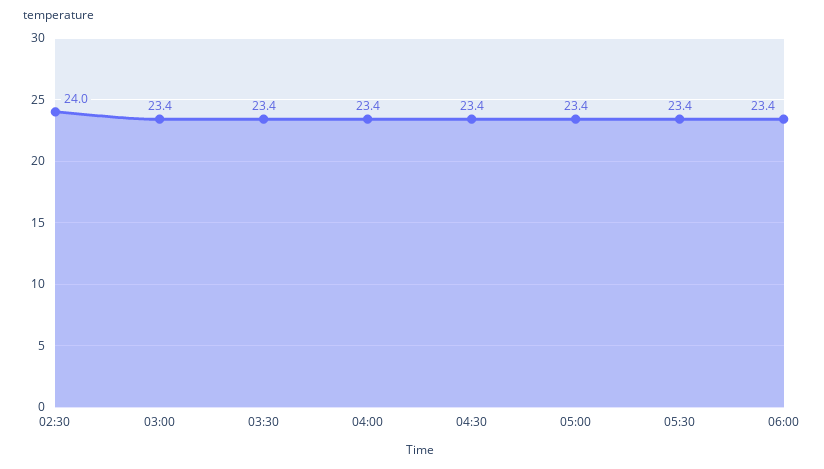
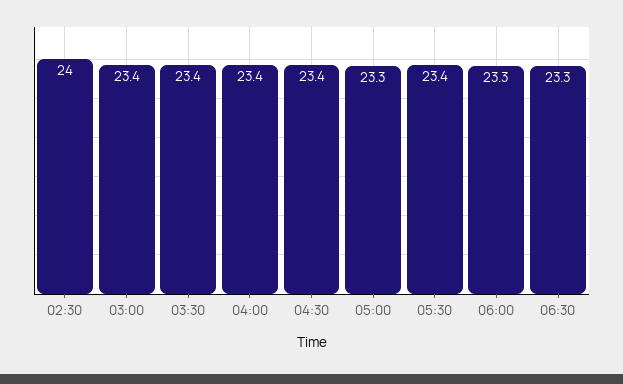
05:00: 23.4 -> 23.3
06:00: 23.4 -> 23.3
06:30: none -> 23.3

